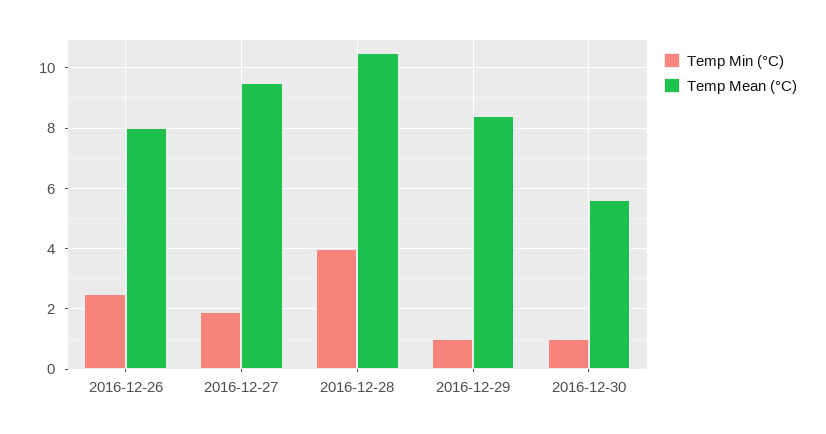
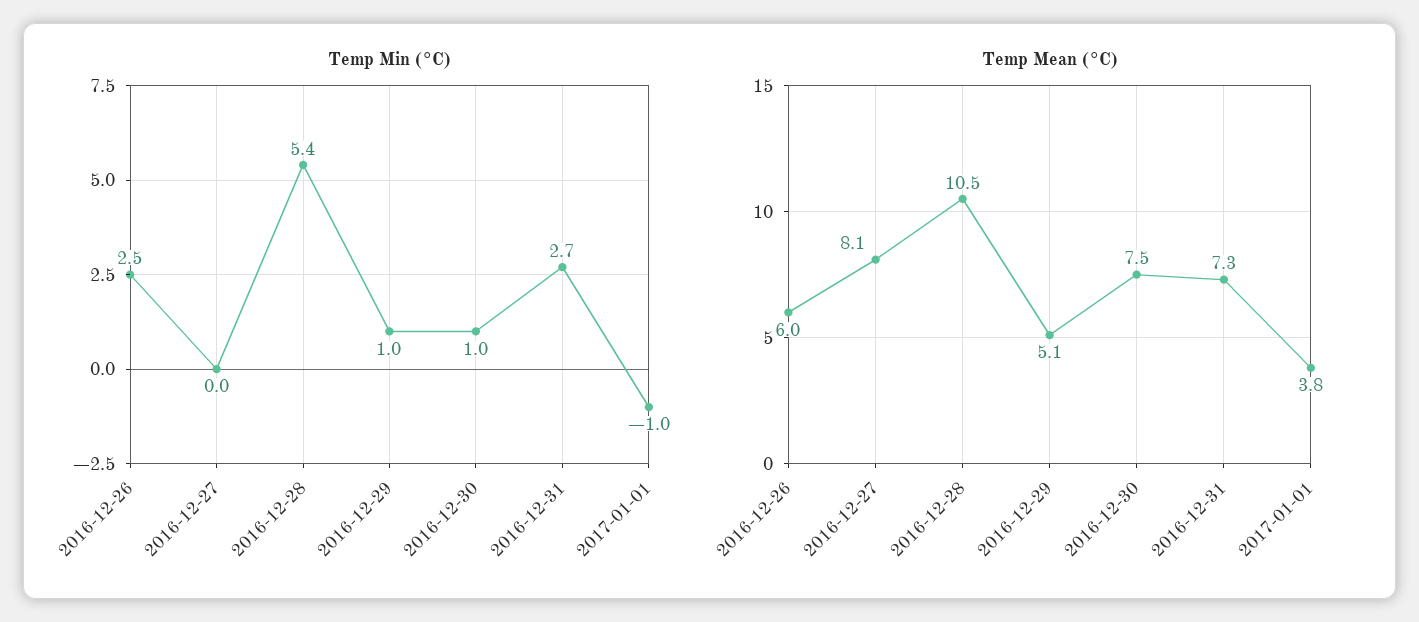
Temp Mean (°C), 2016-12-26: 8 -> 6
Temp Min (°C), 2016-12-27: 2 -> 0
Temp Mean (°C), 2016-12-27: 9.5 -> 8.1
Temp Min (°C), 2016-12-28: 4 -> 5.4
Temp Mean (°C), 2016-12-29: 8.5 -> 5.1
Temp Mean (°C), 2016-12-30: 5.5 -> 7.5
Temp Min (°C), 2016-12-31: none -> 2.7
Temp Min (°C), 2017-01-01: none -> -1
Temp Mean (°C), 2016-12-31: none -> 7.3
Temp Mean (°C), 2017-01-01: none -> 3.8

